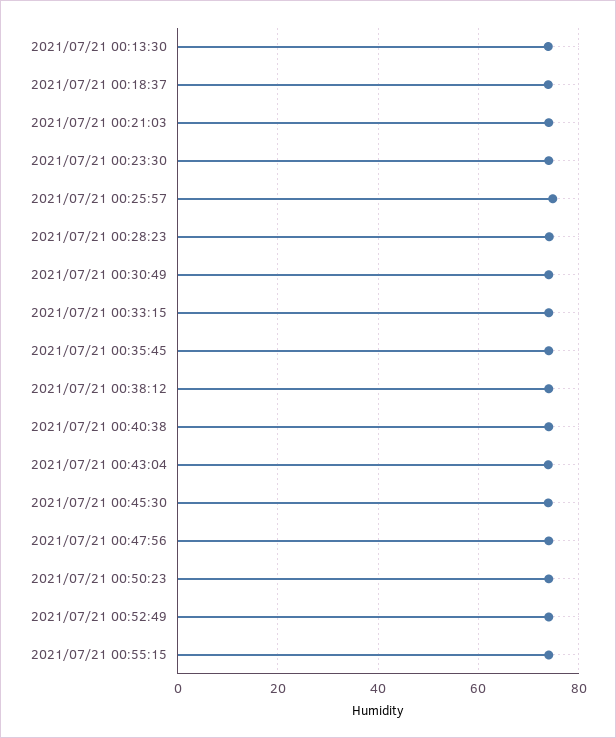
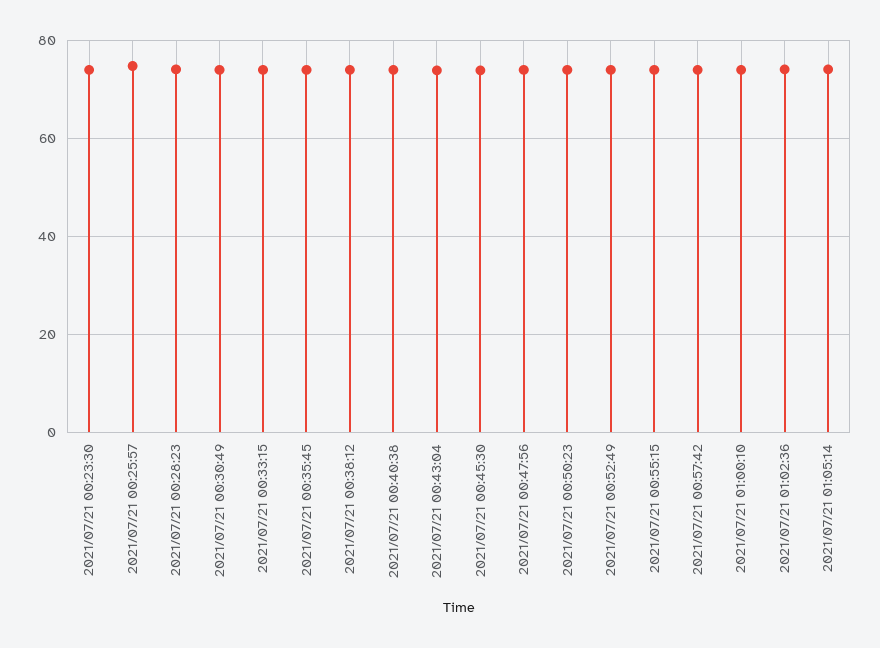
2021/07/21 00:13:30: 74 -> none
2021/07/21 00:18:37: 74 -> none
2021/07/21 00:21:03: 74 -> none
2021/07/21 00:57:42: none -> 74
2021/07/21 01:00:10: none -> 74
2021/07/21 01:02:36: none -> 74
2021/07/21 01:05:14: none -> 74

